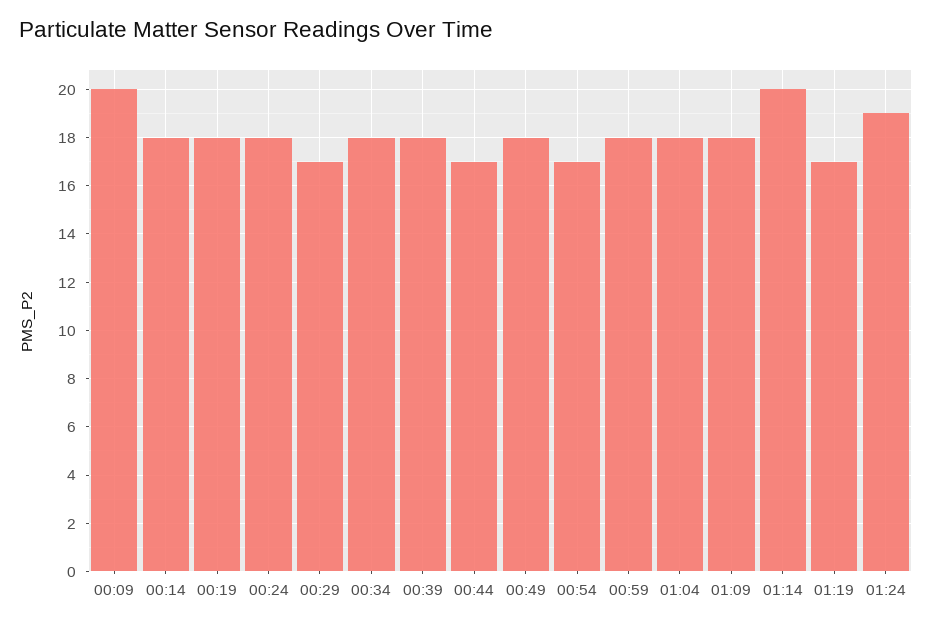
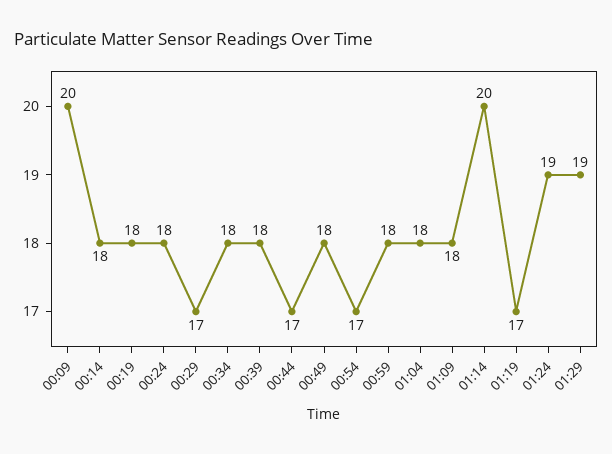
01:29: none -> 19

